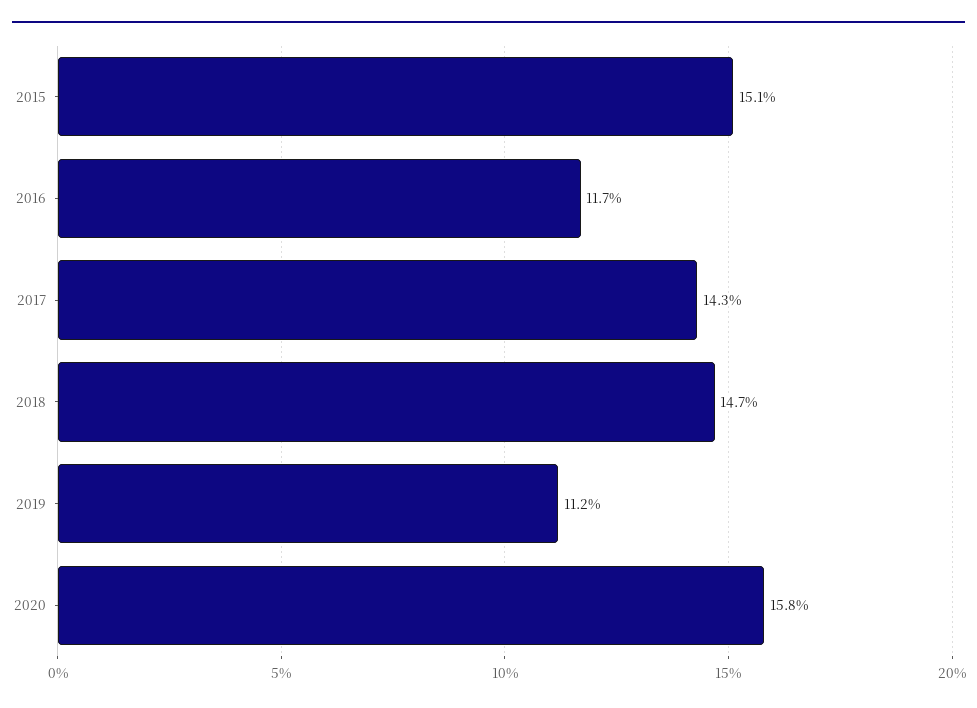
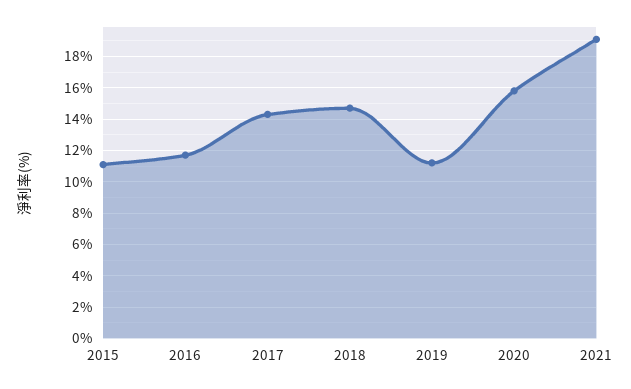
2015: 15.1 -> 11
2021: none -> 19

